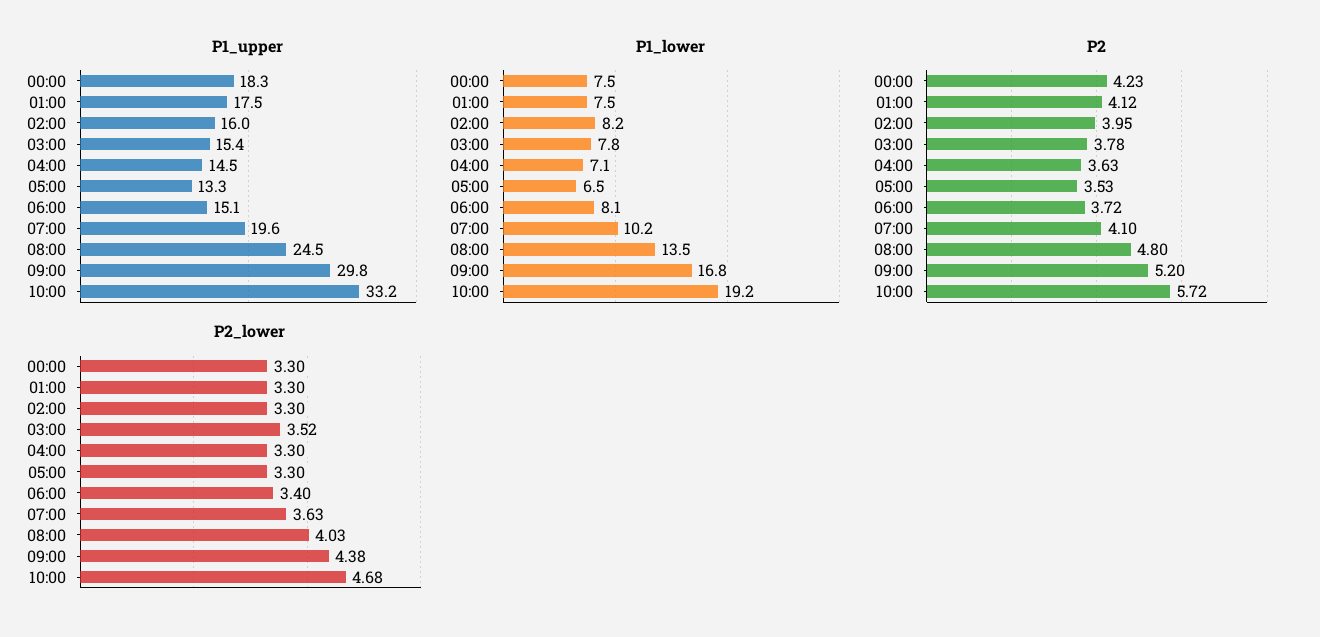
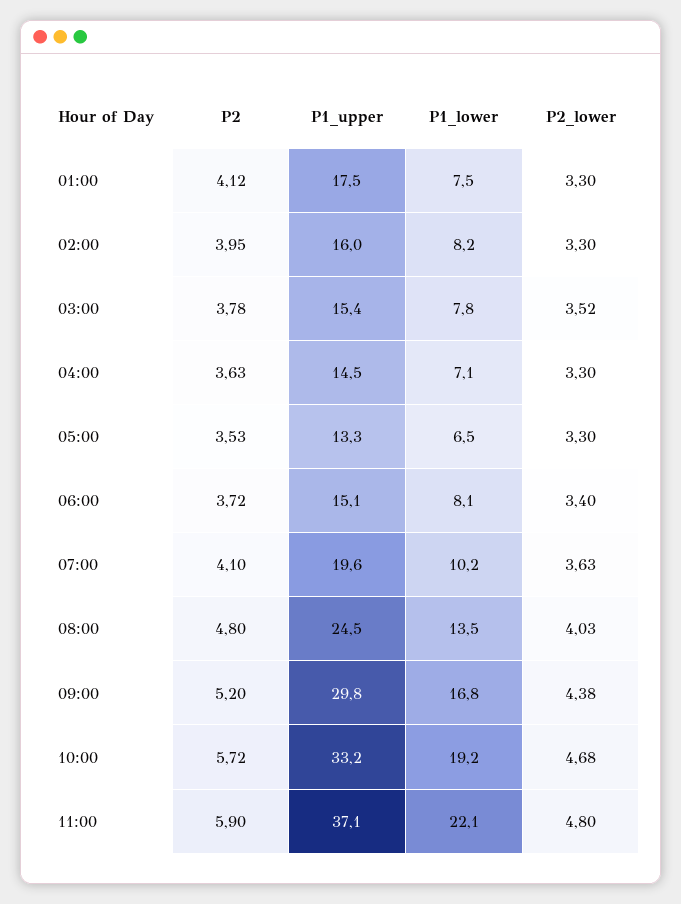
P1_upper, 00:00: 18.3 -> none
P1_lower, 00:00: 7.5 -> none
P2, 00:00: 4.23 -> none
P2_lower, 00:00: 3.3 -> none
P2, 11:00: none -> 5.9
P1_upper, 11:00: none -> 37.1
P1_lower, 11:00: none -> 22.1
P2_lower, 11:00: none -> 4.8

